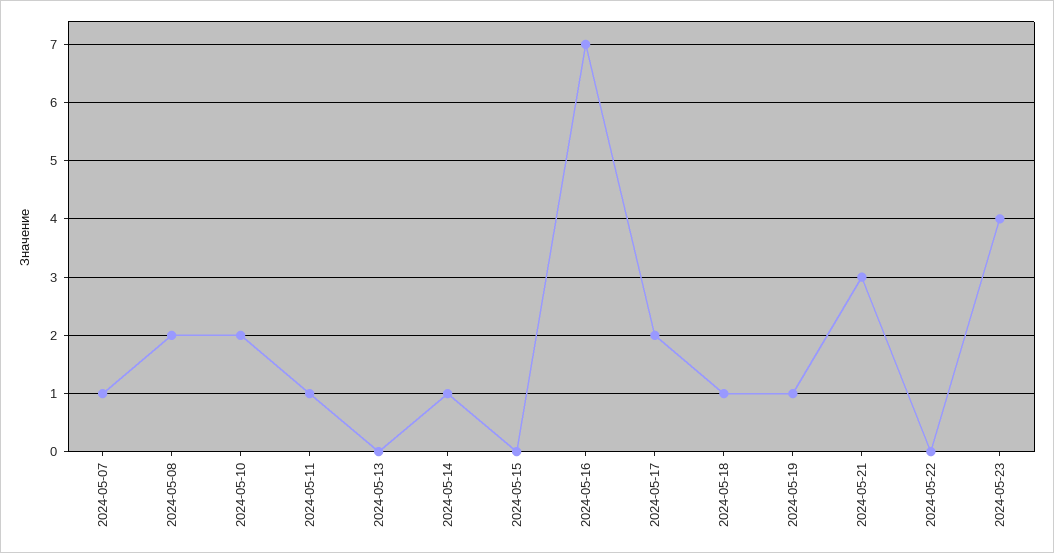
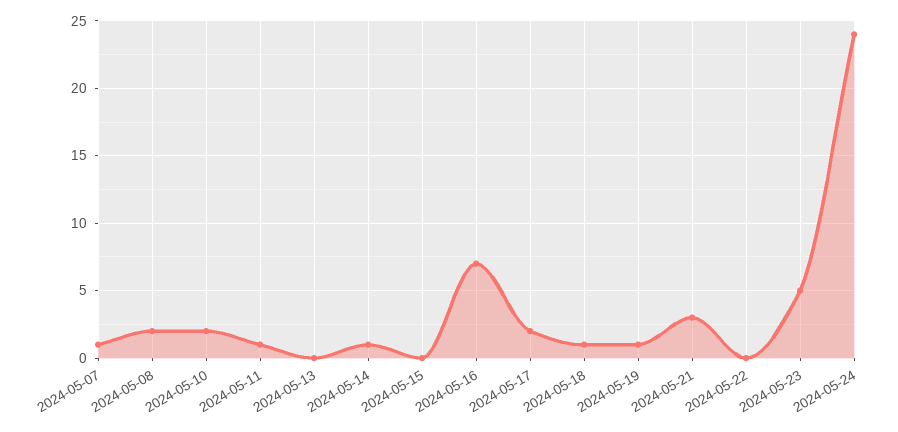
2024-05-23: 4 -> 5
2024-05-24: none -> 24

